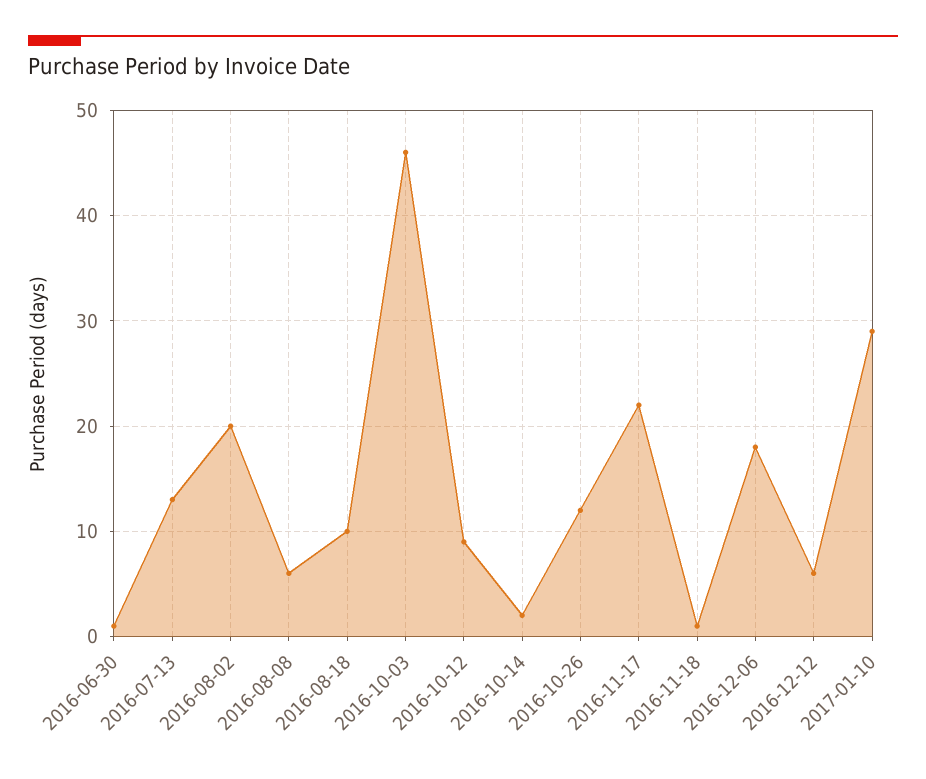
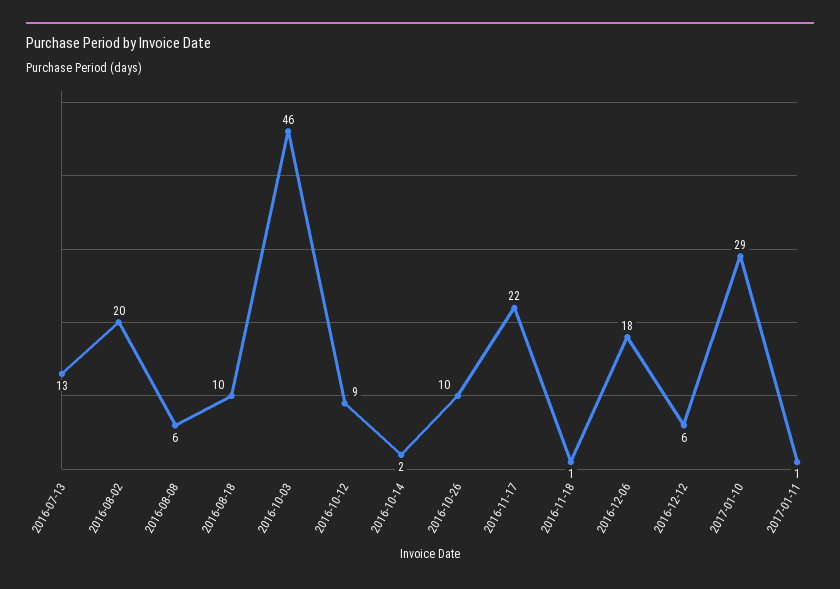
2016-06-30: 1 -> none
2016-10-26: 12 -> 10
2017-01-11: none -> 1

